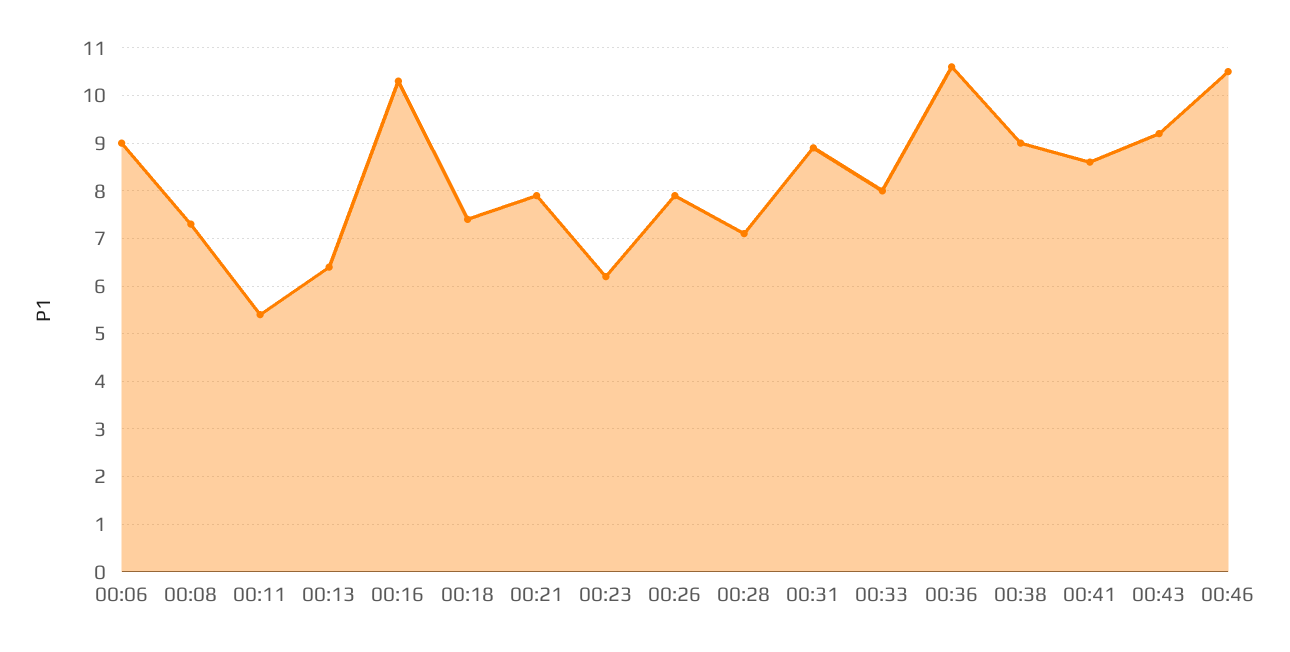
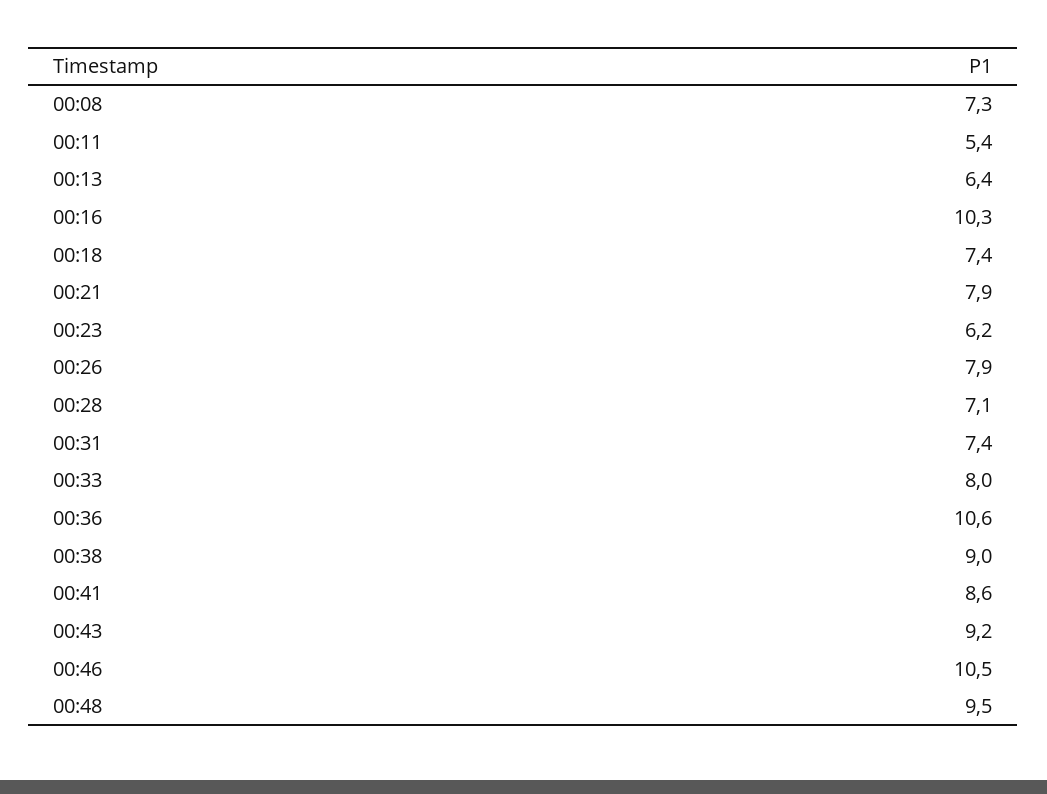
00:06: 9 -> none
00:31: 9 -> 7.4
00:48: none -> 9.5

